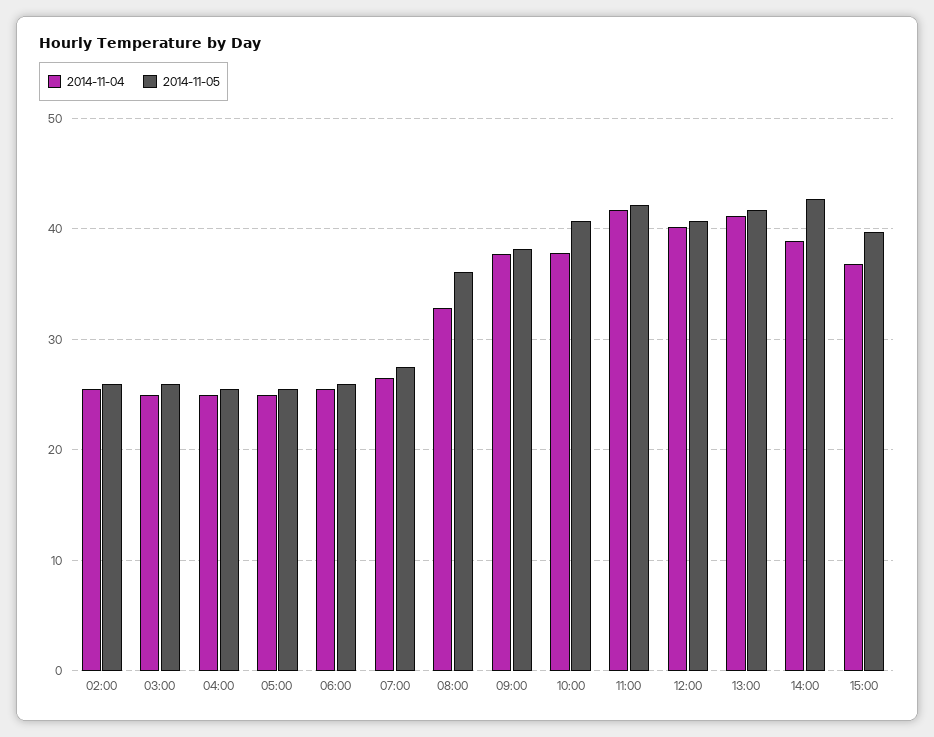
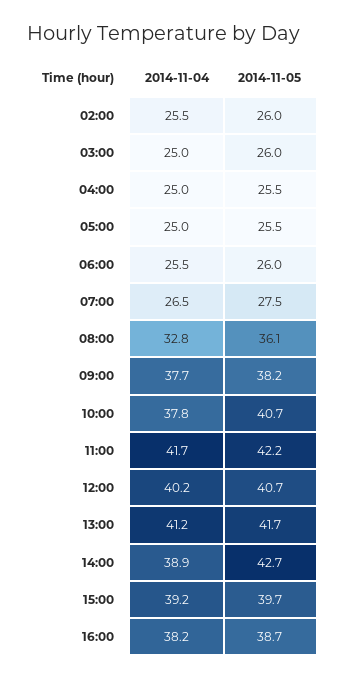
2014-11-04, 15:00: 37 -> 39.2
2014-11-04, 16:00: none -> 38.2
2014-11-05, 16:00: none -> 38.7

